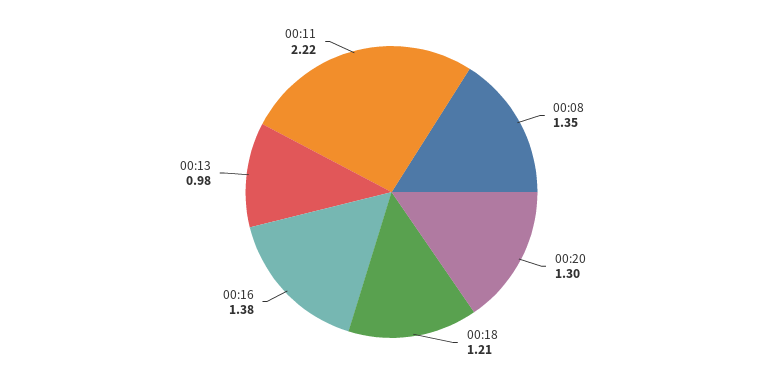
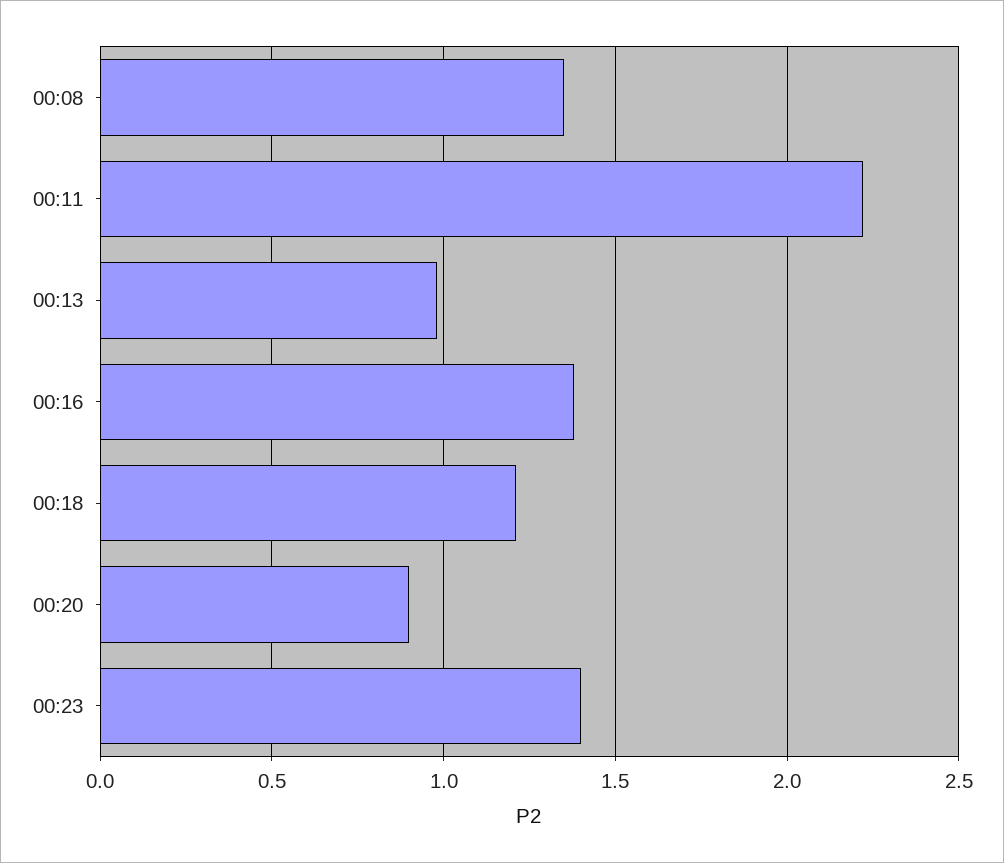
00:20: 1.3 -> 0.9
00:23: none -> 1.4

